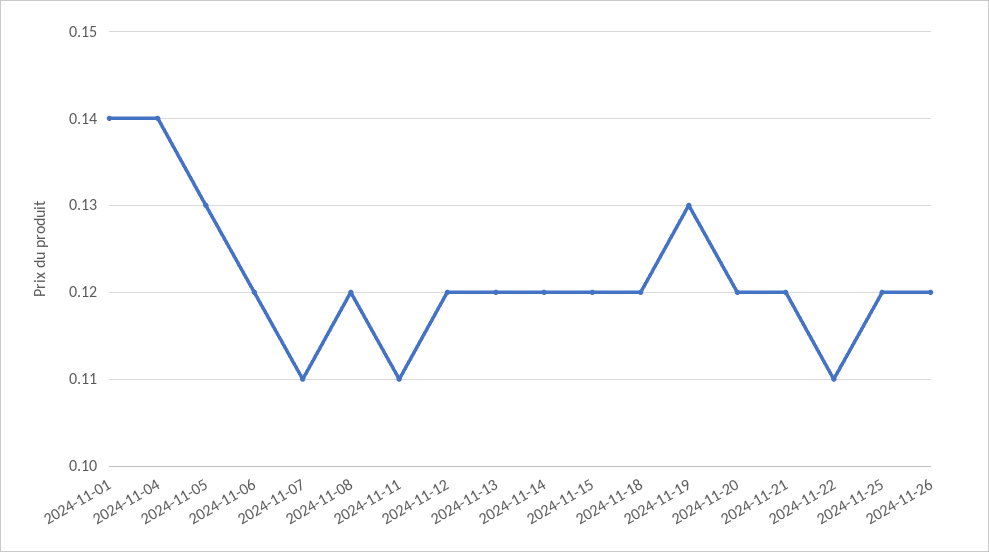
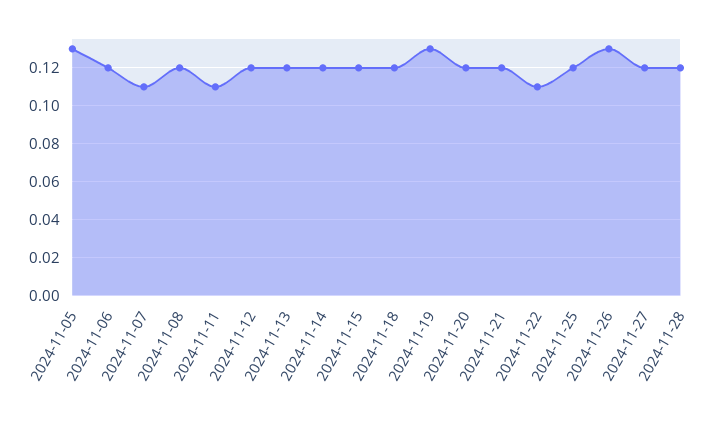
2024-11-01: 0.14 -> none
2024-11-04: 0.14 -> none
2024-11-26: 0.12 -> 0.13
2024-11-27: none -> 0.12
2024-11-28: none -> 0.12

